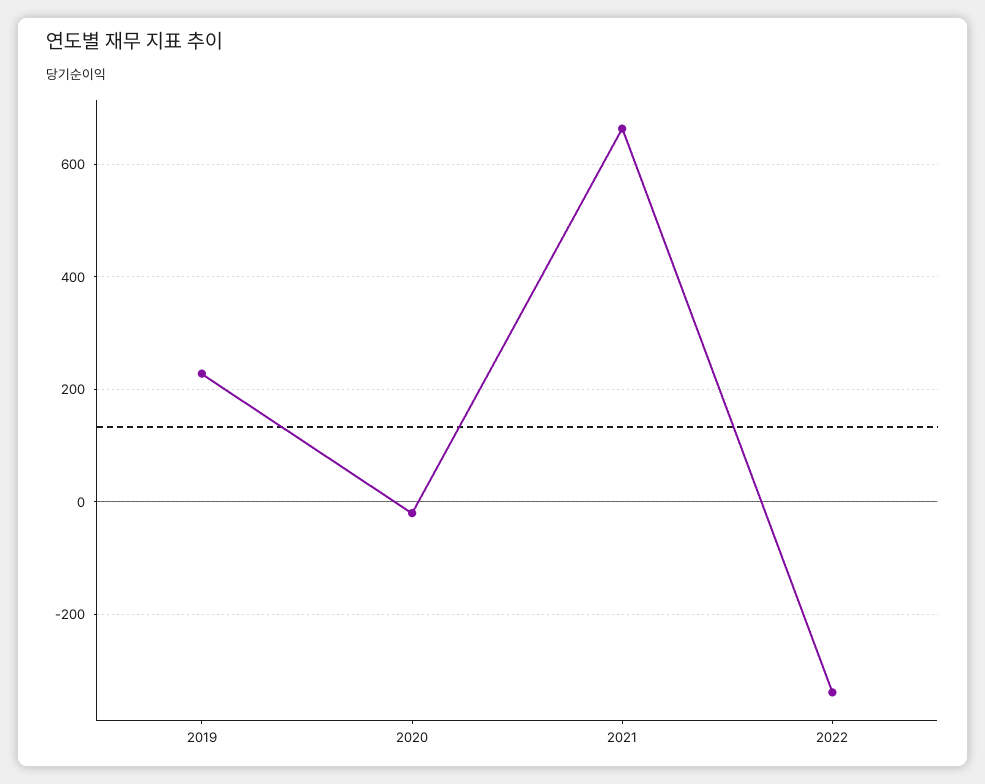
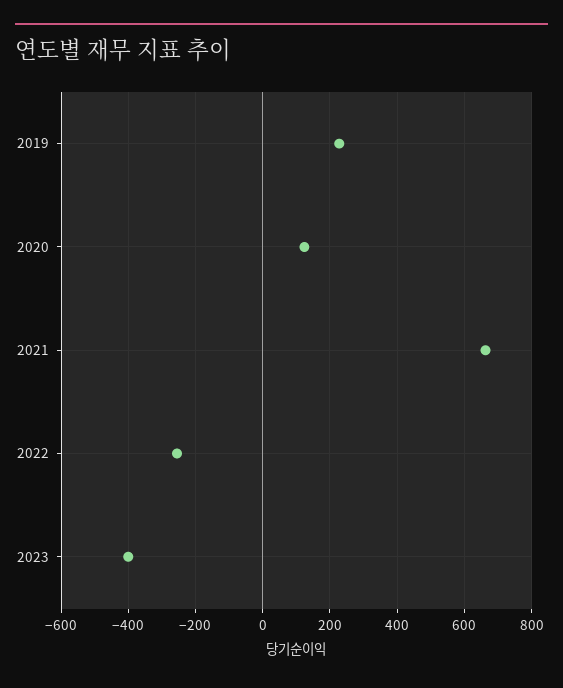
2020: -20 -> 120
2022: -340 -> -260
2023: none -> -400

